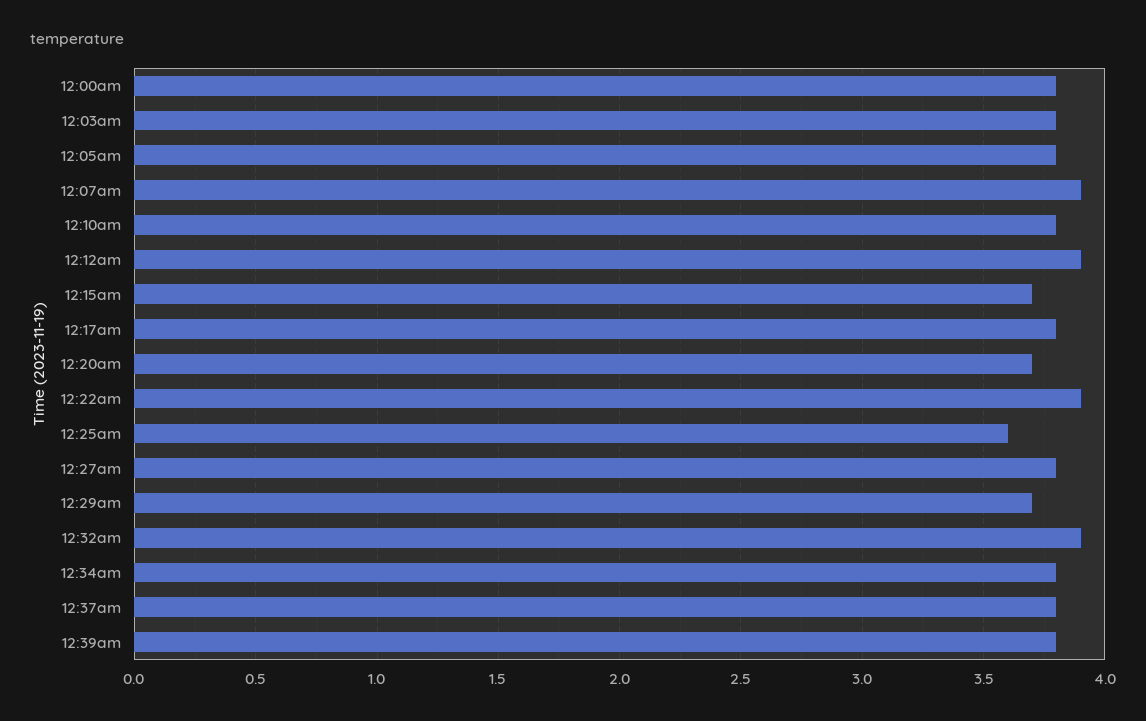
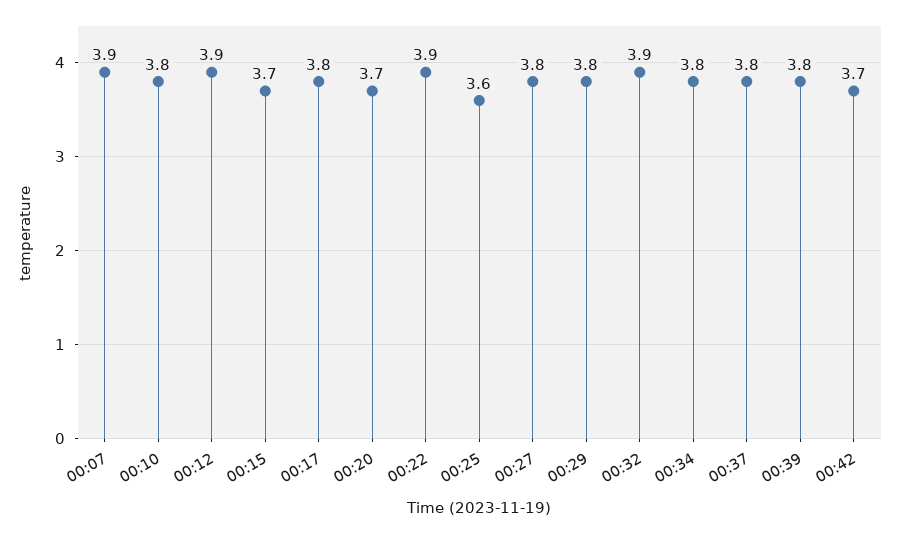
12:00am: 3.8 -> none
12:03am: 3.8 -> none
12:05am: 3.8 -> none
12:29am: 3.7 -> 3.8
00:42: none -> 3.7

